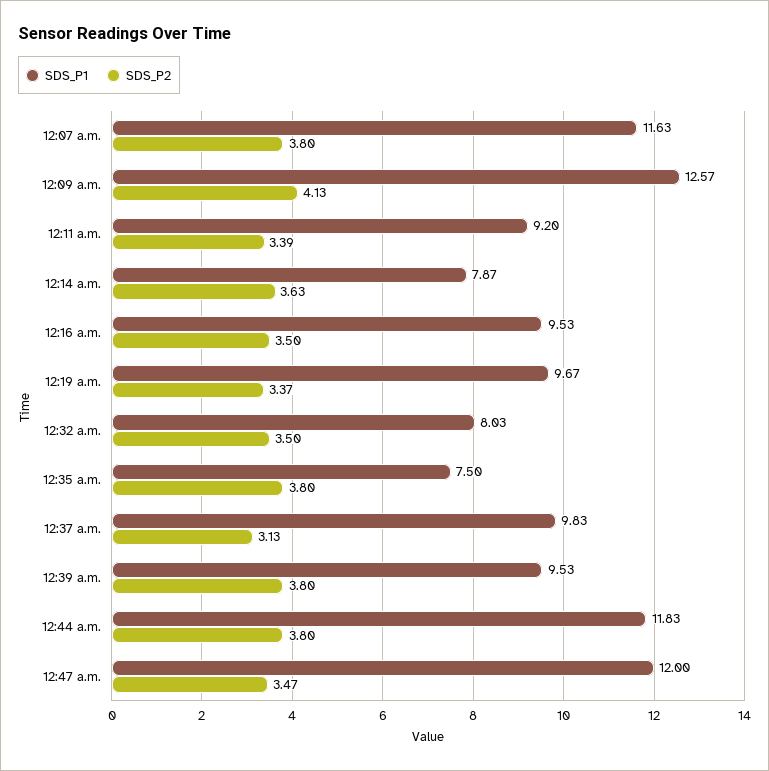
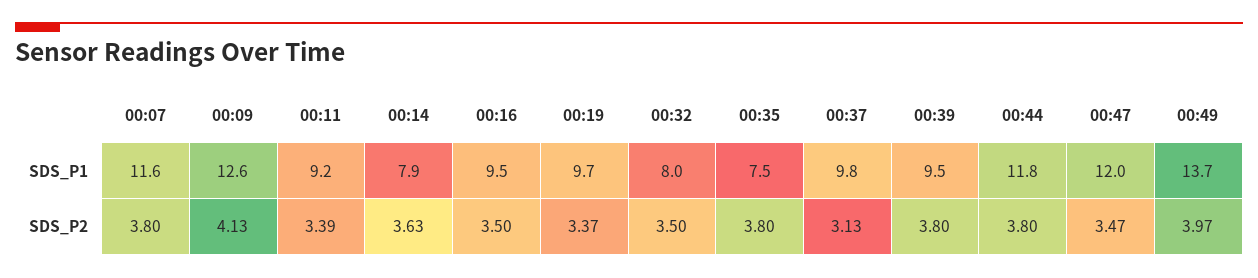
SDS_P1, 00:49: none -> 13.7
SDS_P2, 00:49: none -> 3.97

